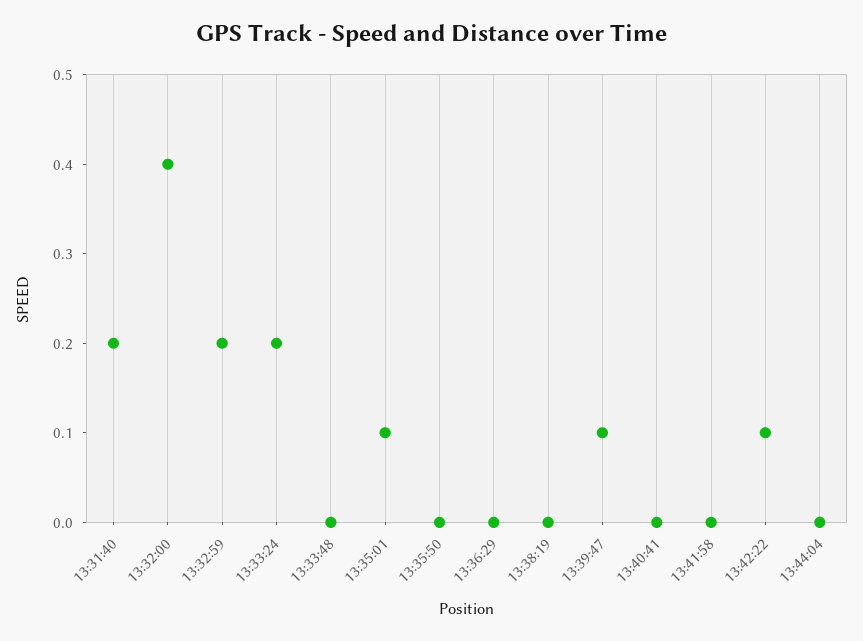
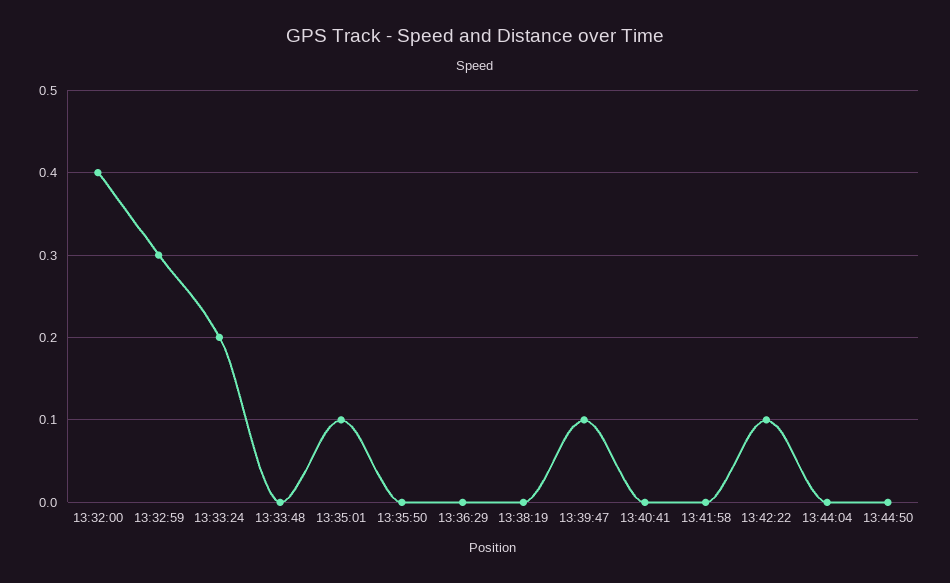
13:31:40: 0.2 -> none
13:32:59: 0.2 -> 0.3
13:44:50: none -> 0

